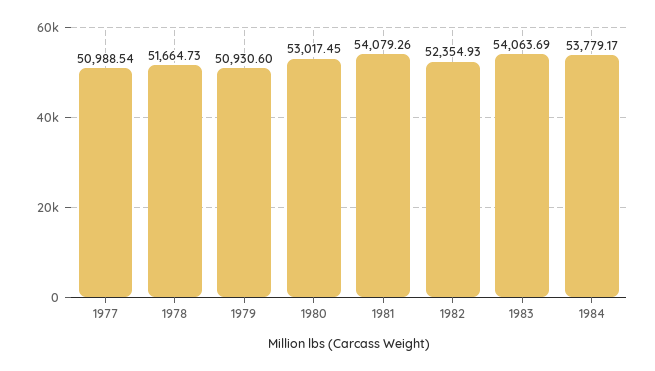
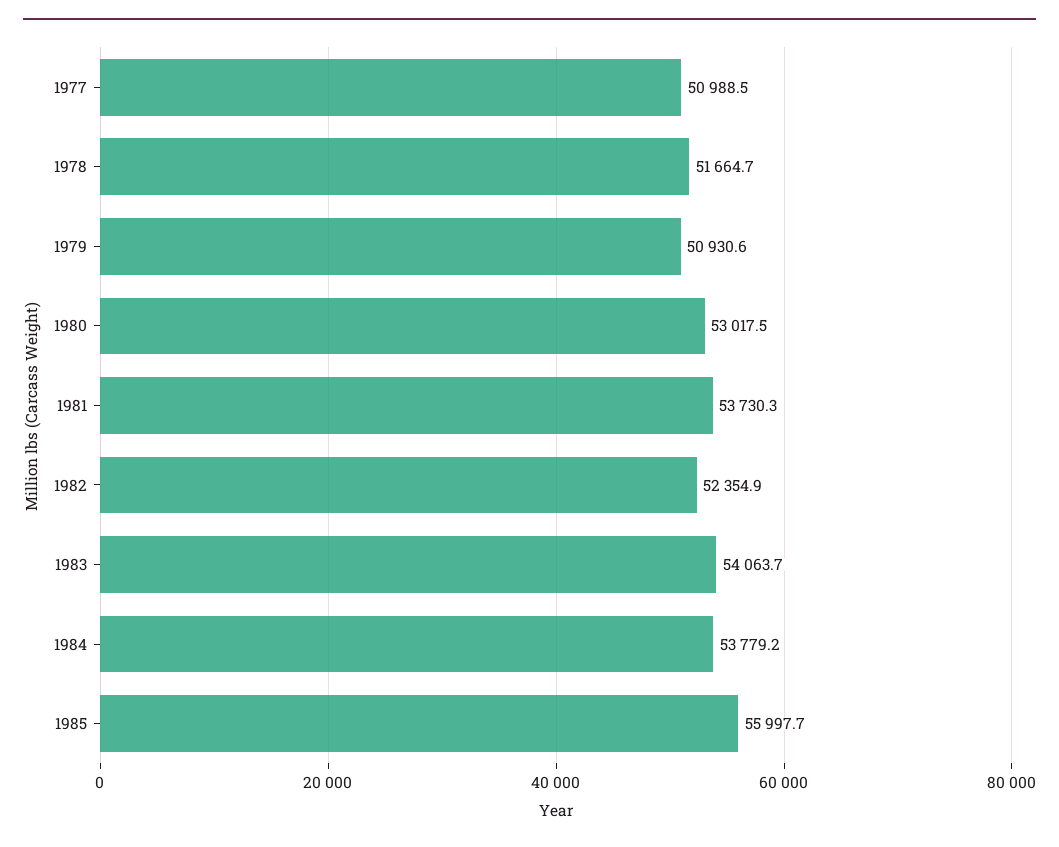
1981: 54079.26 -> 53730.3
1985: none -> 55997.7

